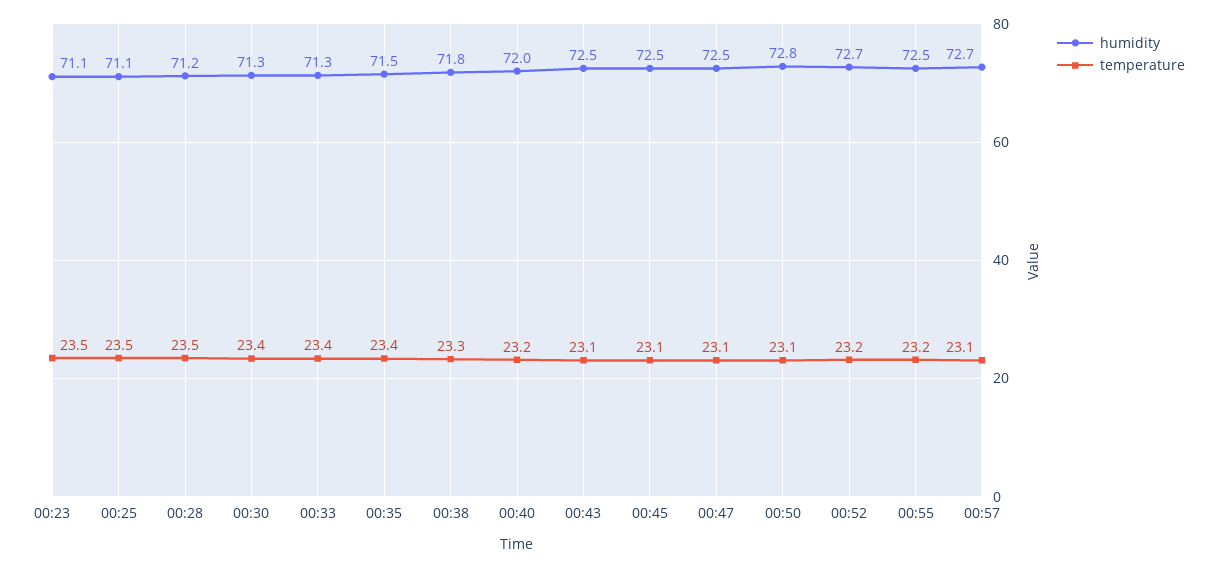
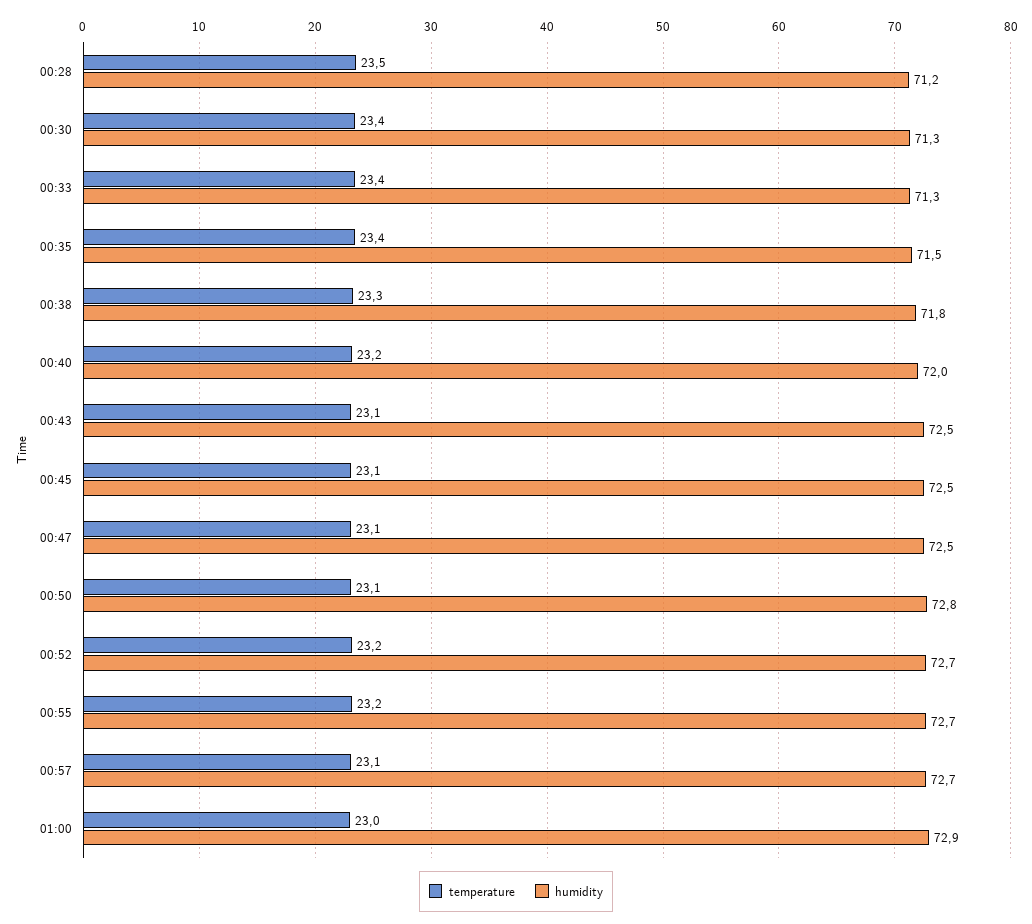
humidity, 00:23: 71.1 -> none
temperature, 00:23: 23.5 -> none
humidity, 00:25: 71.1 -> none
temperature, 00:25: 23.5 -> none
humidity, 00:55: 72.5 -> 72.7
temperature, 01:00: none -> 23
humidity, 01:00: none -> 72.9

